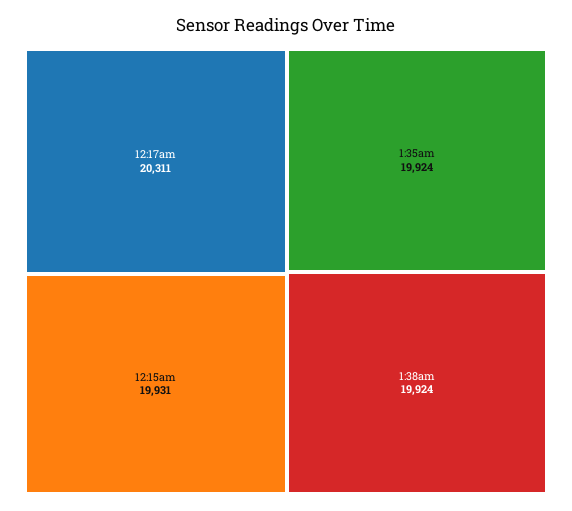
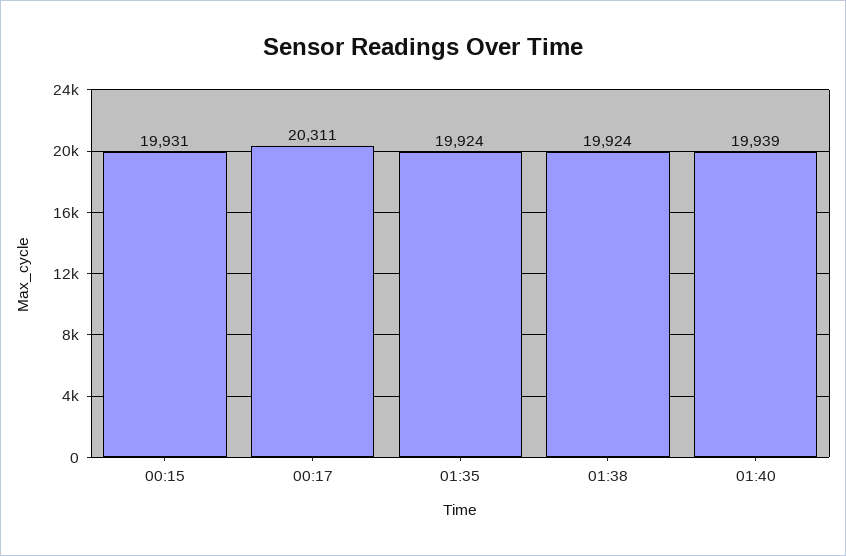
01:40: none -> 19939

